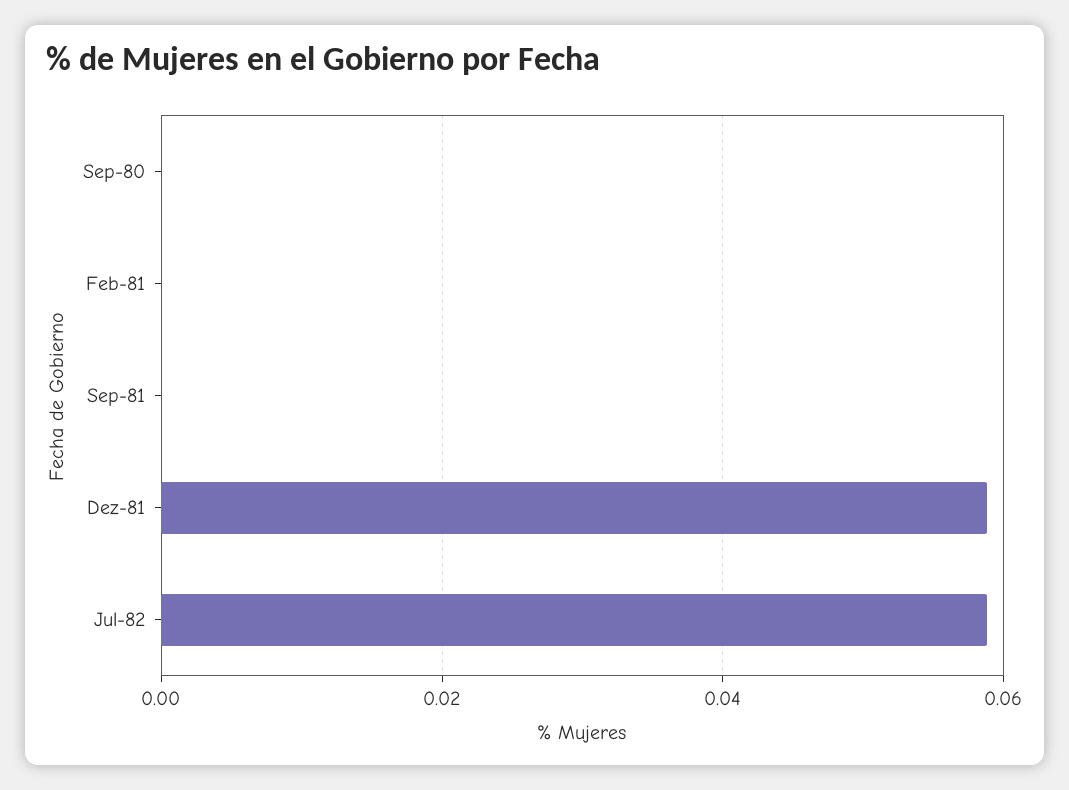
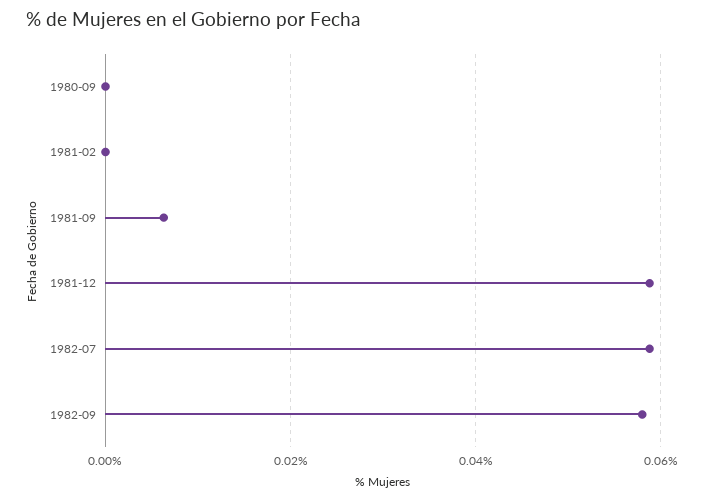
Sep-81: 0 -> 0.006
1982-09: none -> 0.058

